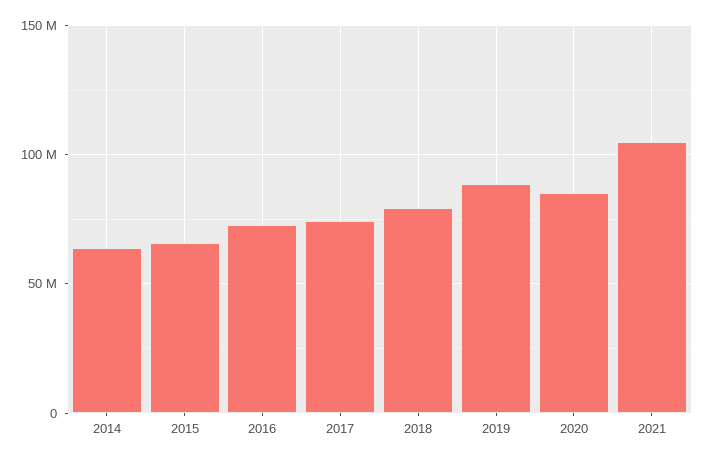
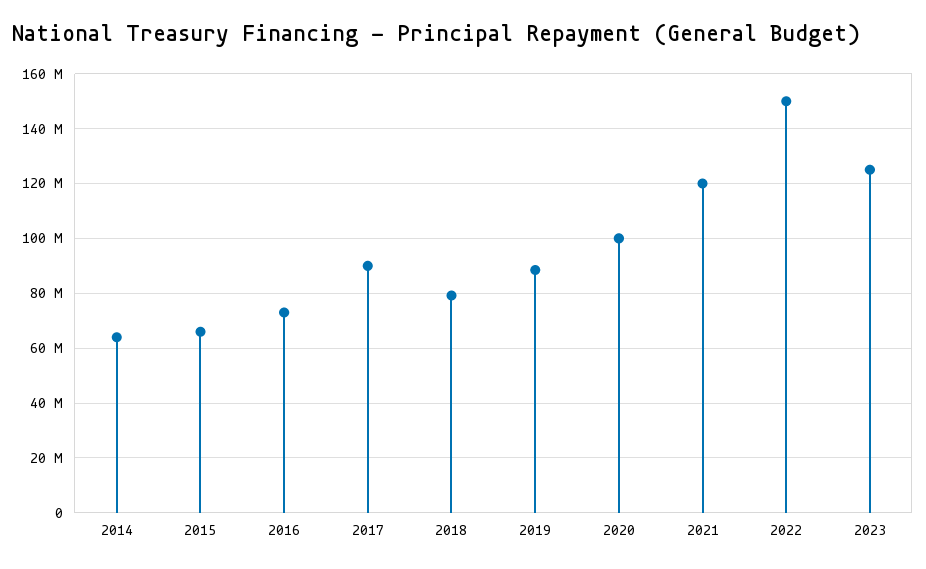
2017: 75000000 -> 90000000
2020: 85000000 -> 100000000
2021: 105000000 -> 120000000
2022: none -> 150000000
2023: none -> 125000000

